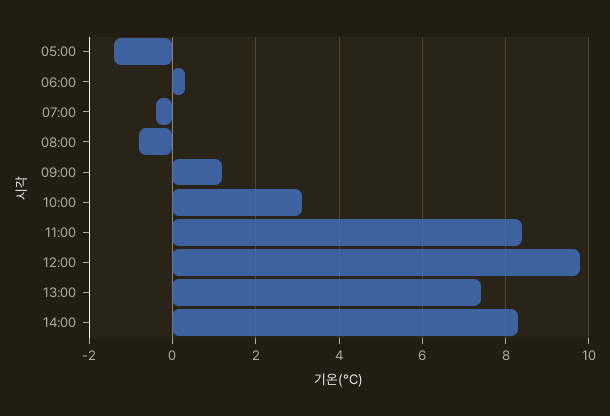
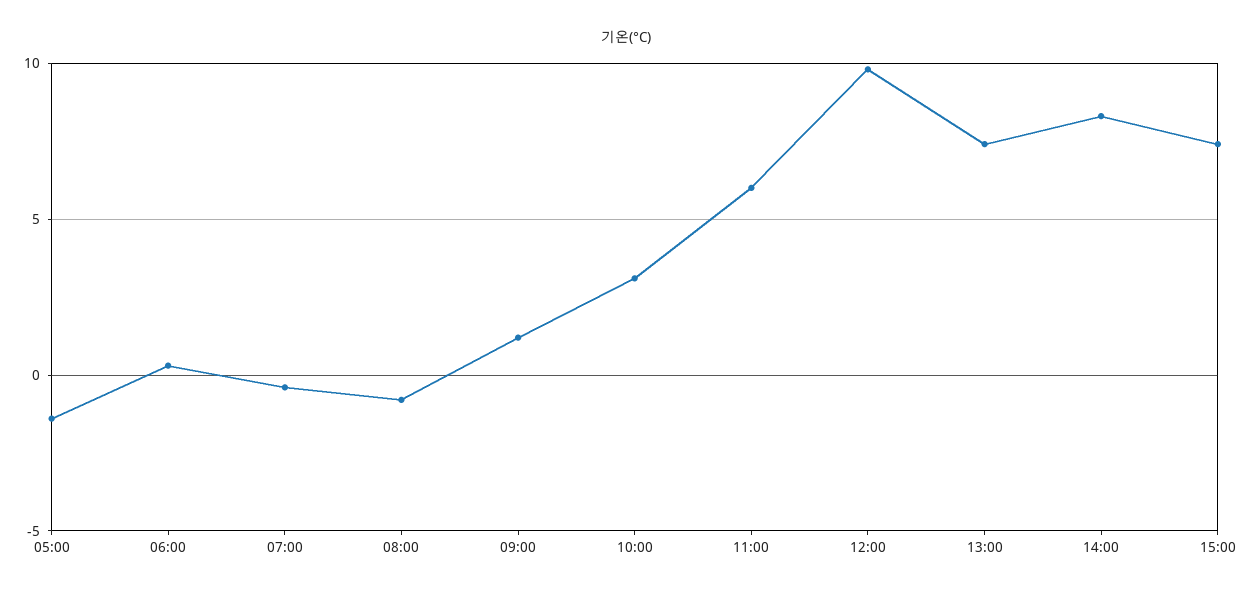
11:00: 8.5 -> 6
15:00: none -> 7.5

